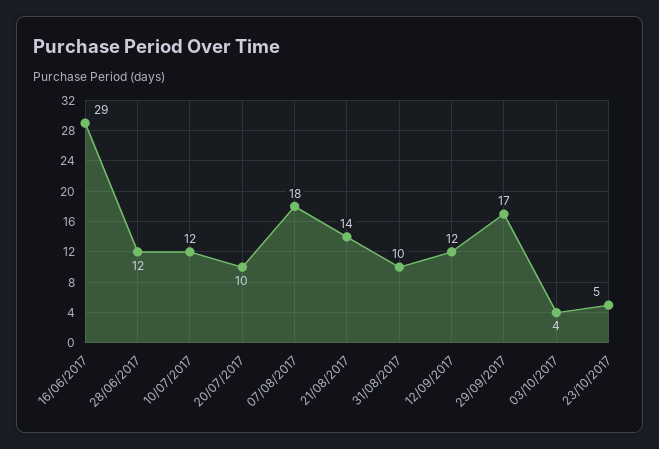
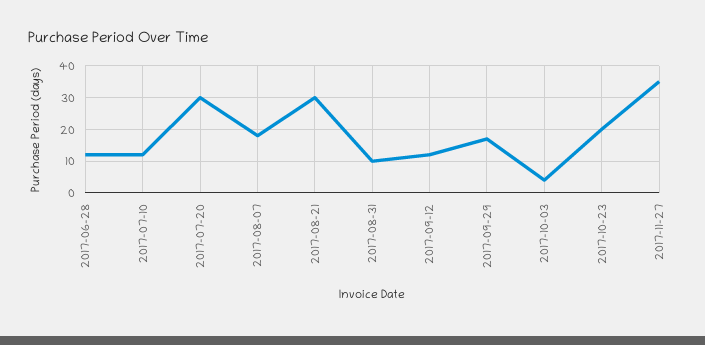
16/06/2017: 29 -> none
20/07/2017: 10 -> 30
21/08/2017: 14 -> 30
23/10/2017: 5 -> 20
2017-11-27: none -> 35

